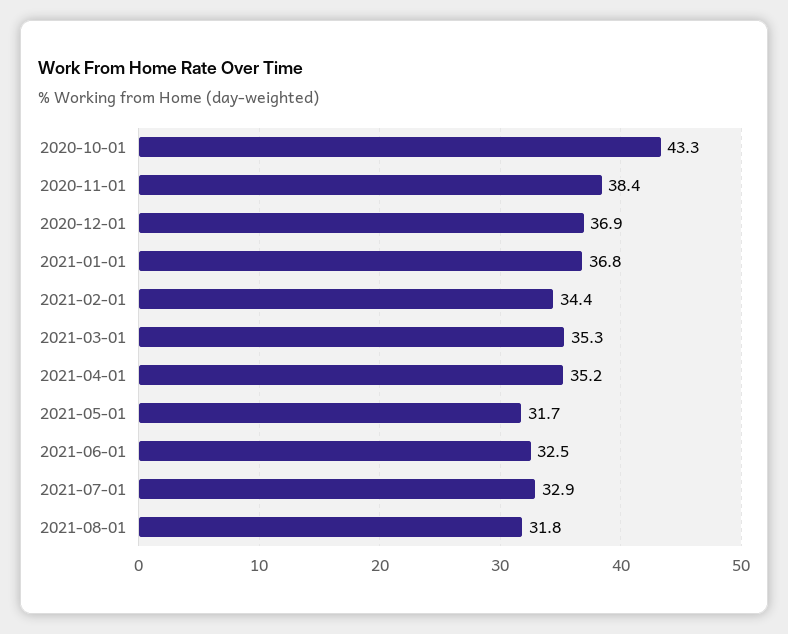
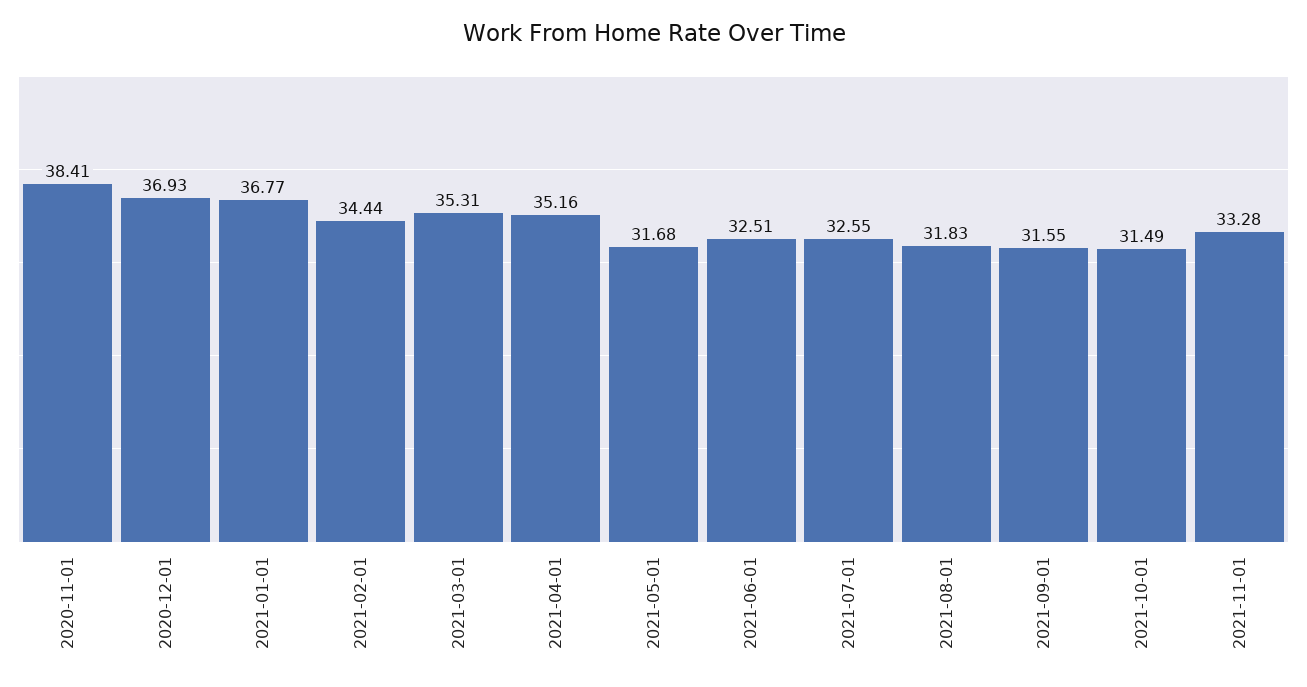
2020-10-01: 43.3 -> none
2021-07-01: 32.9 -> 32.55
2021-09-01: none -> 31.55
2021-10-01: none -> 31.49
2021-11-01: none -> 33.28

